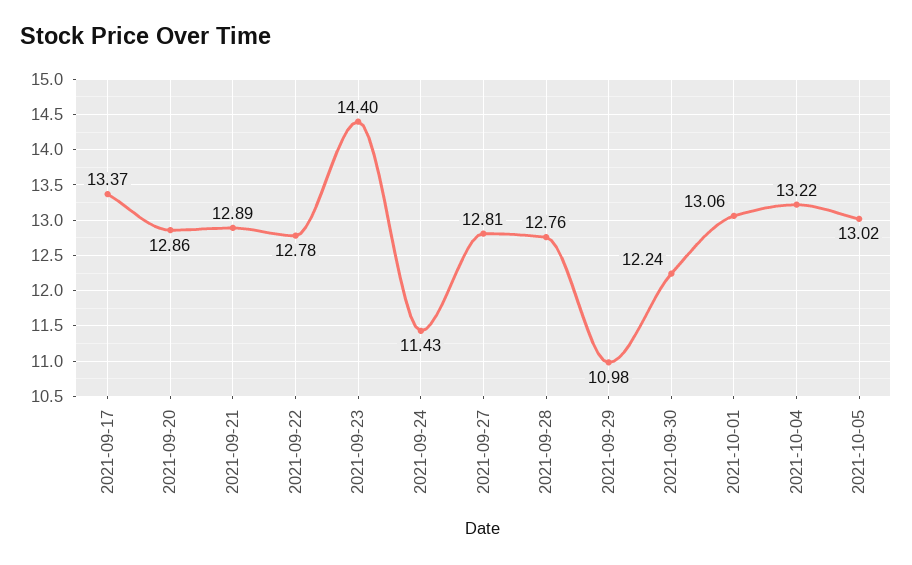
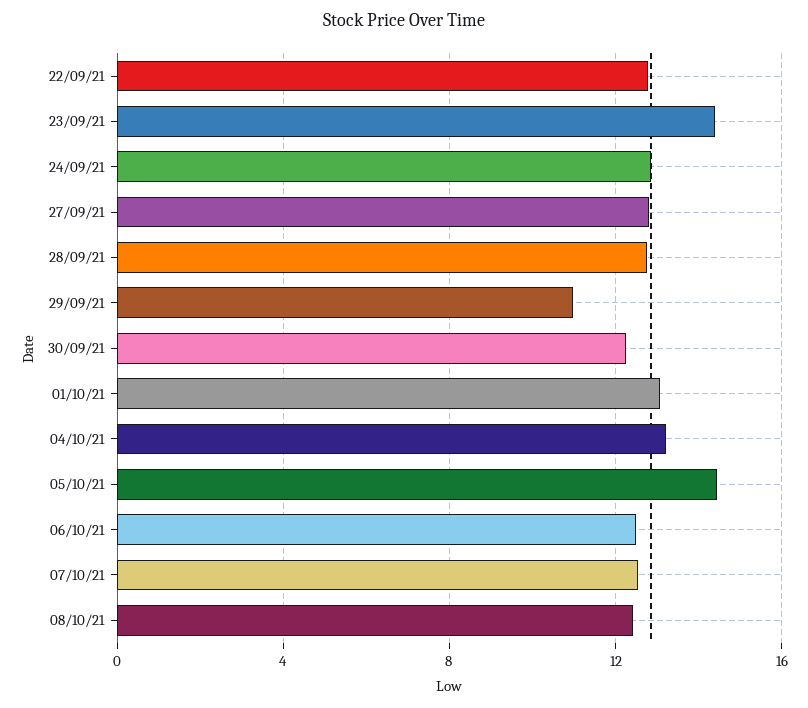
2021-09-17: 13.37 -> none
2021-09-20: 12.86 -> none
2021-09-21: 12.89 -> none
2021-09-24: 11.43 -> 13
2021-10-05: 13.02 -> 14.5
06/10/21: none -> 12.5
07/10/21: none -> 12.5
08/10/21: none -> 12.5

